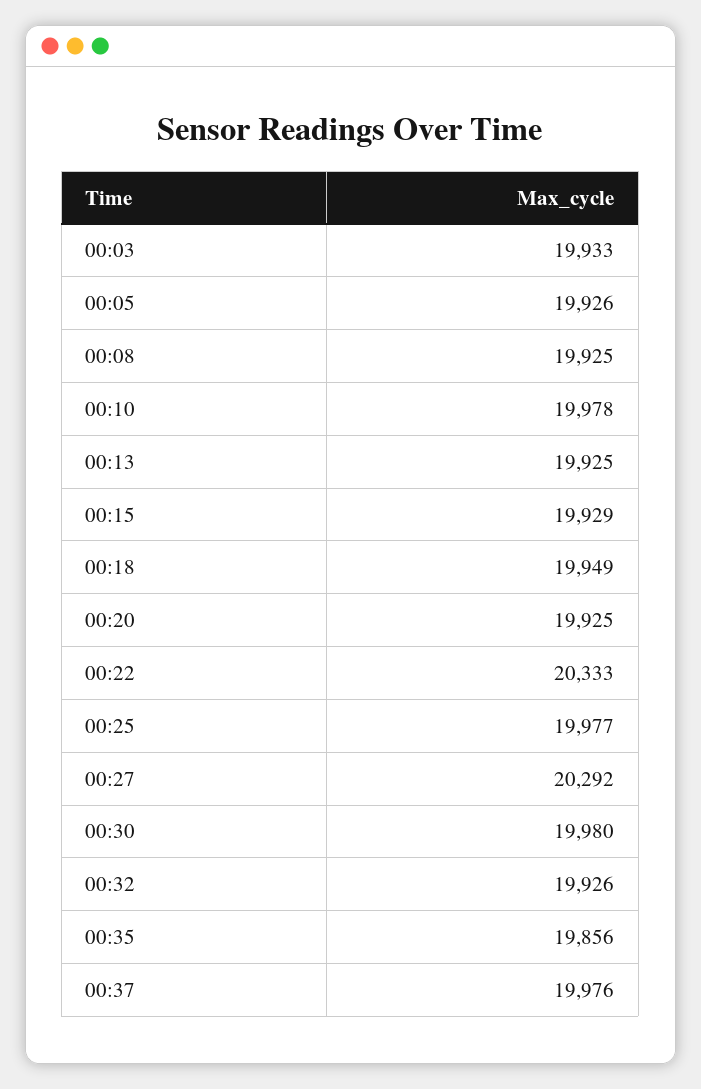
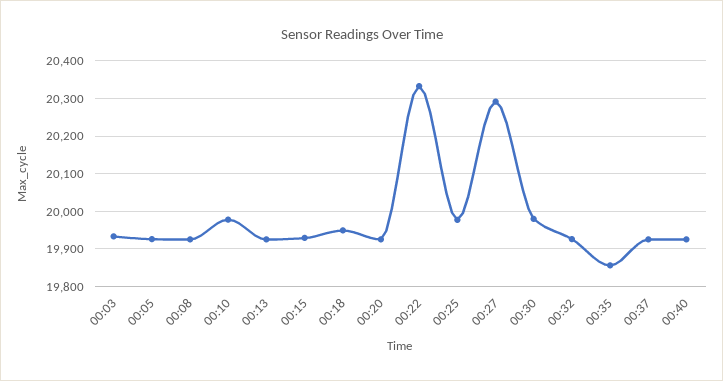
00:37: 19976 -> 19920
00:40: none -> 19920

